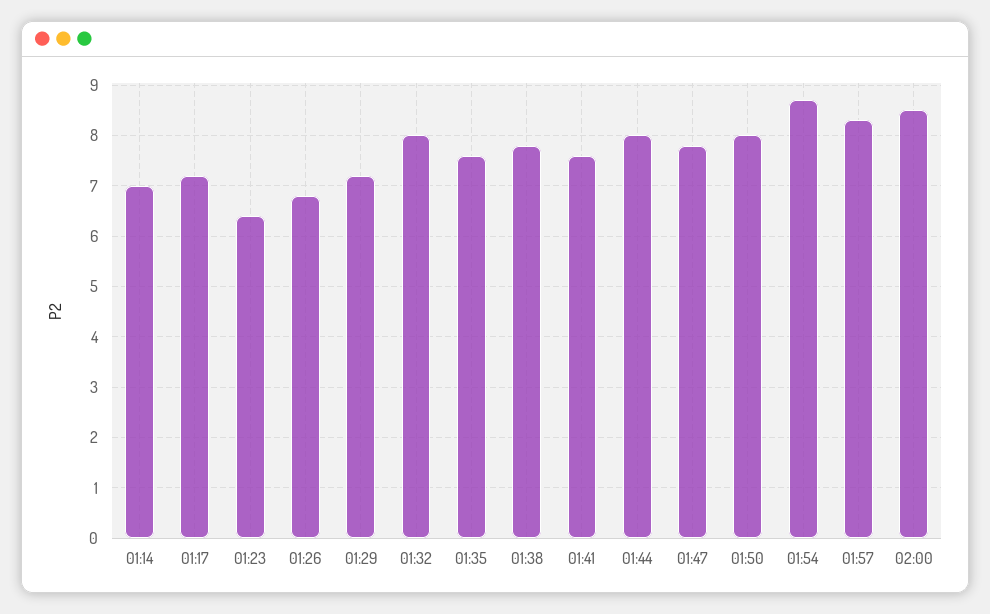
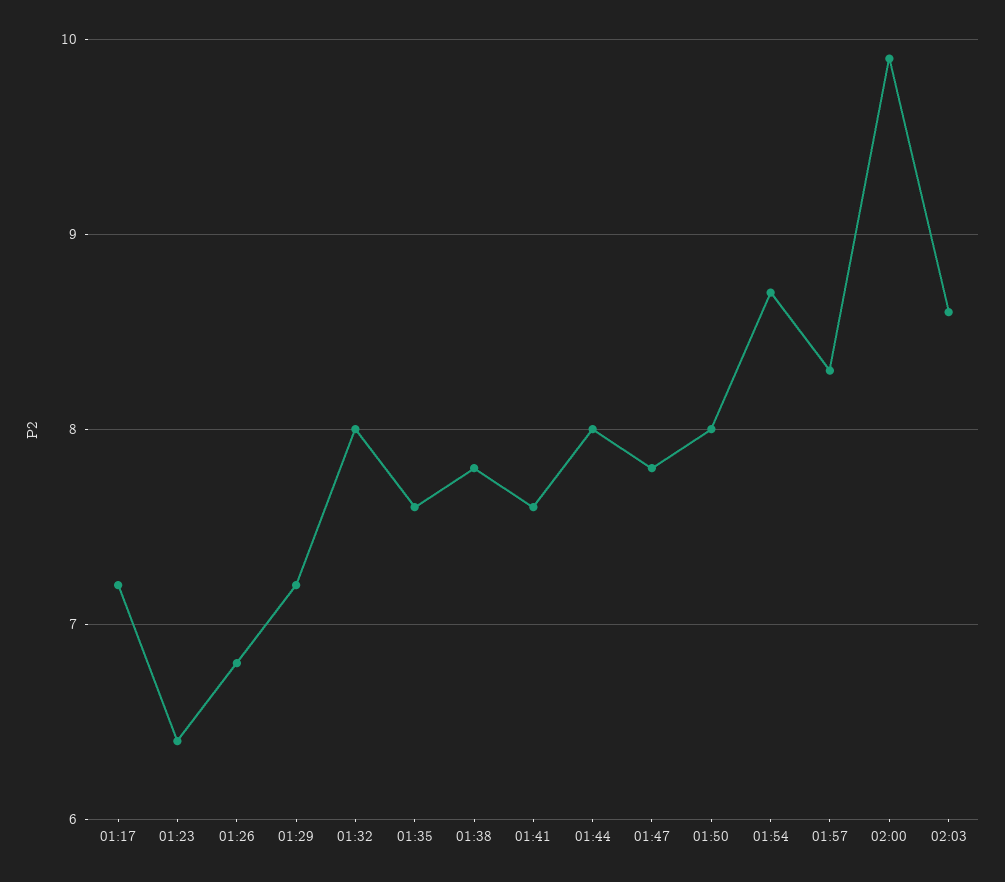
01:14: 7 -> none
02:00: 8.5 -> 9.9
02:03: none -> 8.6

